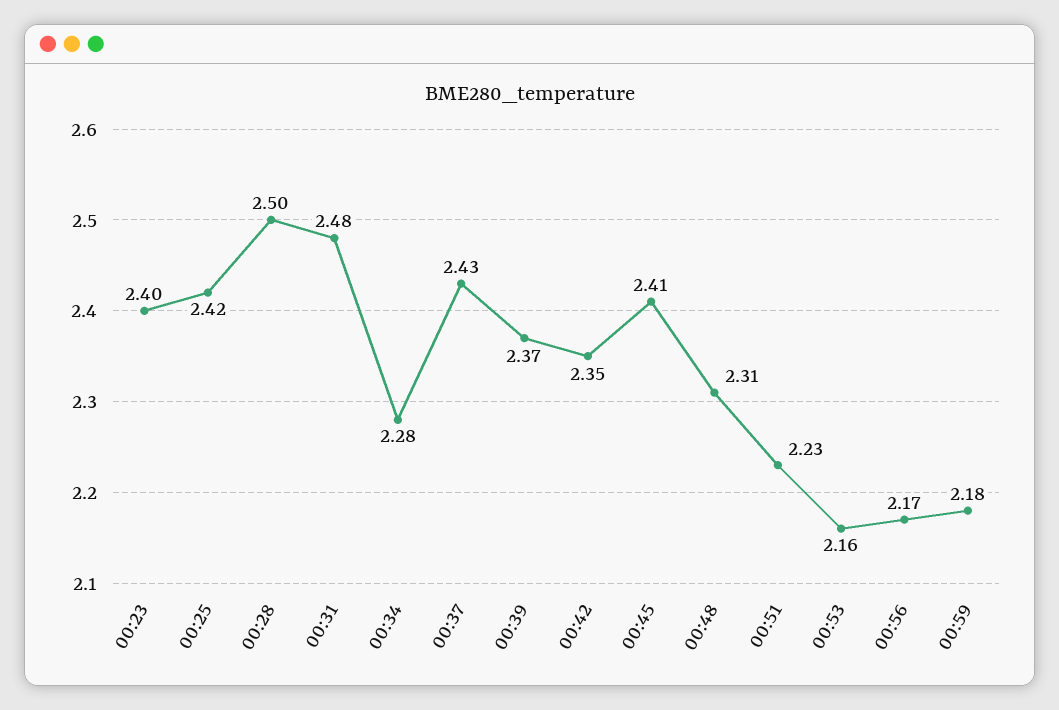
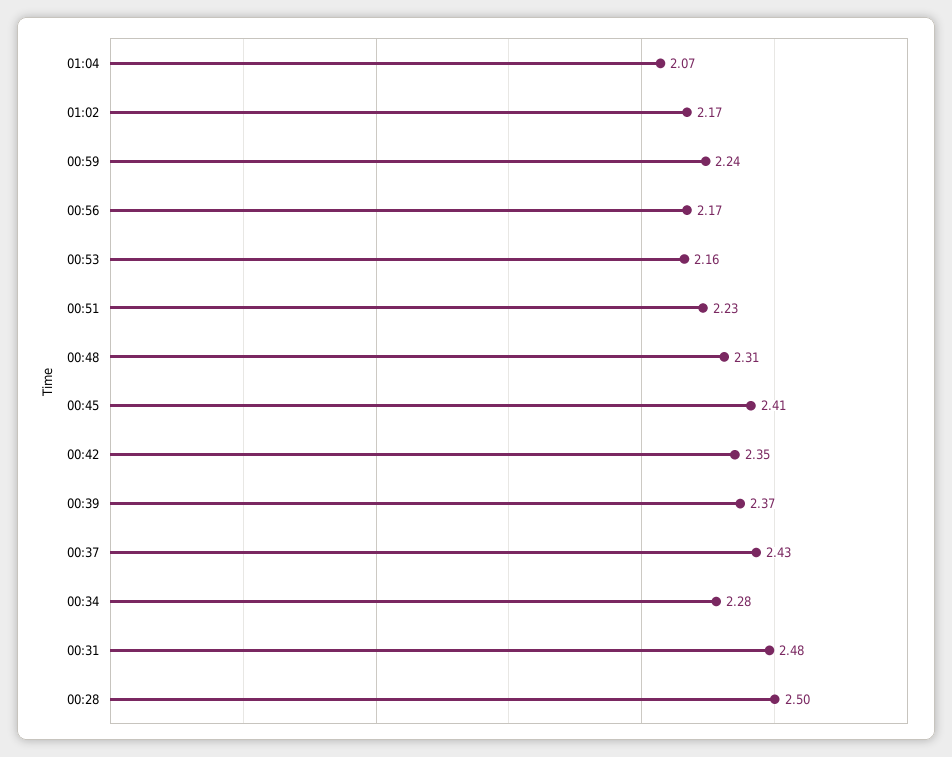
00:23: 2.4 -> none
00:25: 2.42 -> none
00:59: 2.18 -> 2.24
01:04: none -> 2.07
01:02: none -> 2.17

